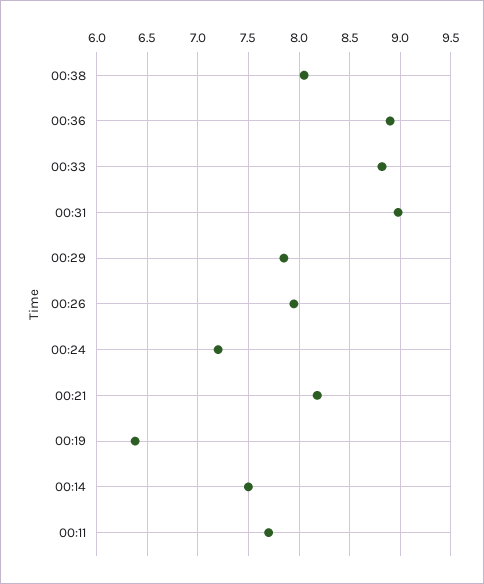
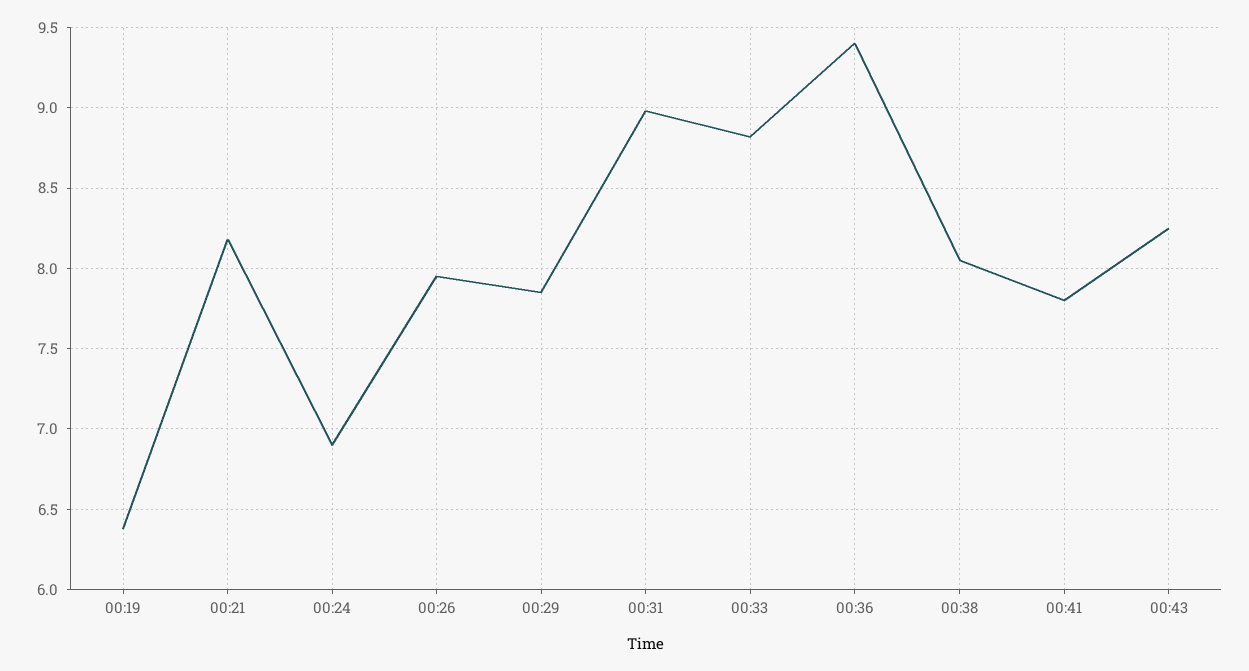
00:36: 8.9 -> 9.4
00:24: 7.2 -> 6.9
00:14: 7.5 -> none
00:11: 7.7 -> none
00:41: none -> 7.8
00:43: none -> 8.25

